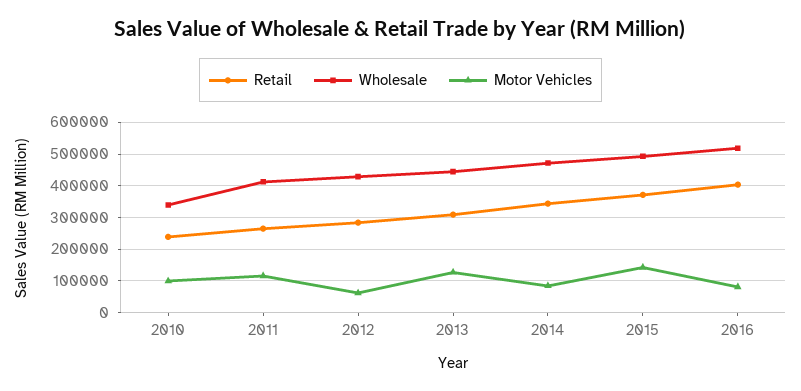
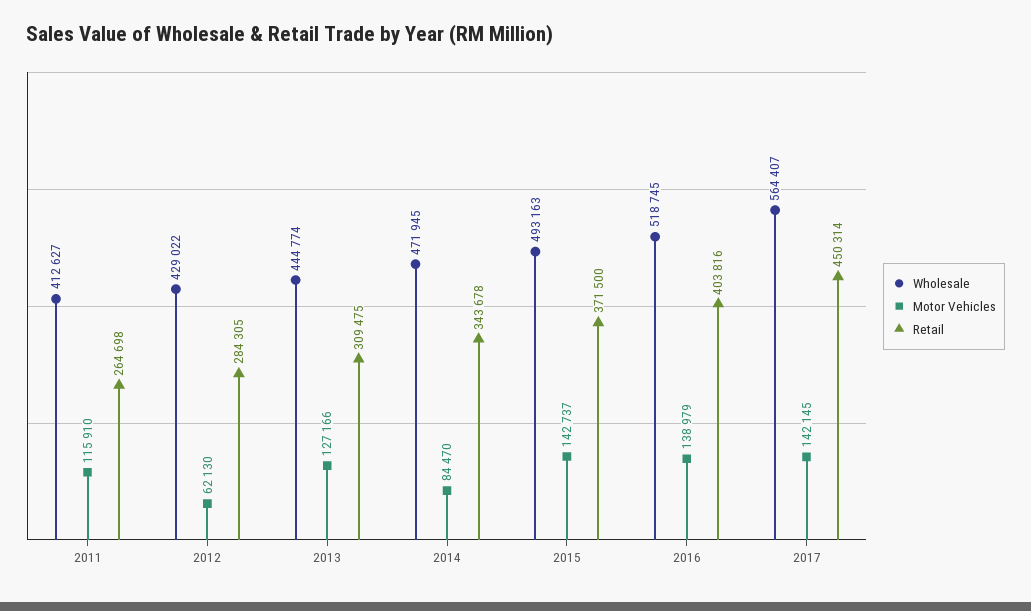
Retail, 2010: 240000 -> none
Wholesale, 2010: 340000 -> none
Motor Vehicles, 2010: 100000 -> none
Motor Vehicles, 2016: 80000 -> 138979
Wholesale, 2017: none -> 564407
Motor Vehicles, 2017: none -> 142145
Retail, 2017: none -> 450314

